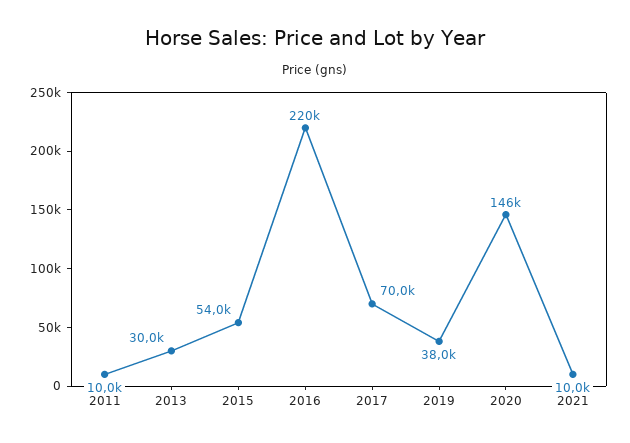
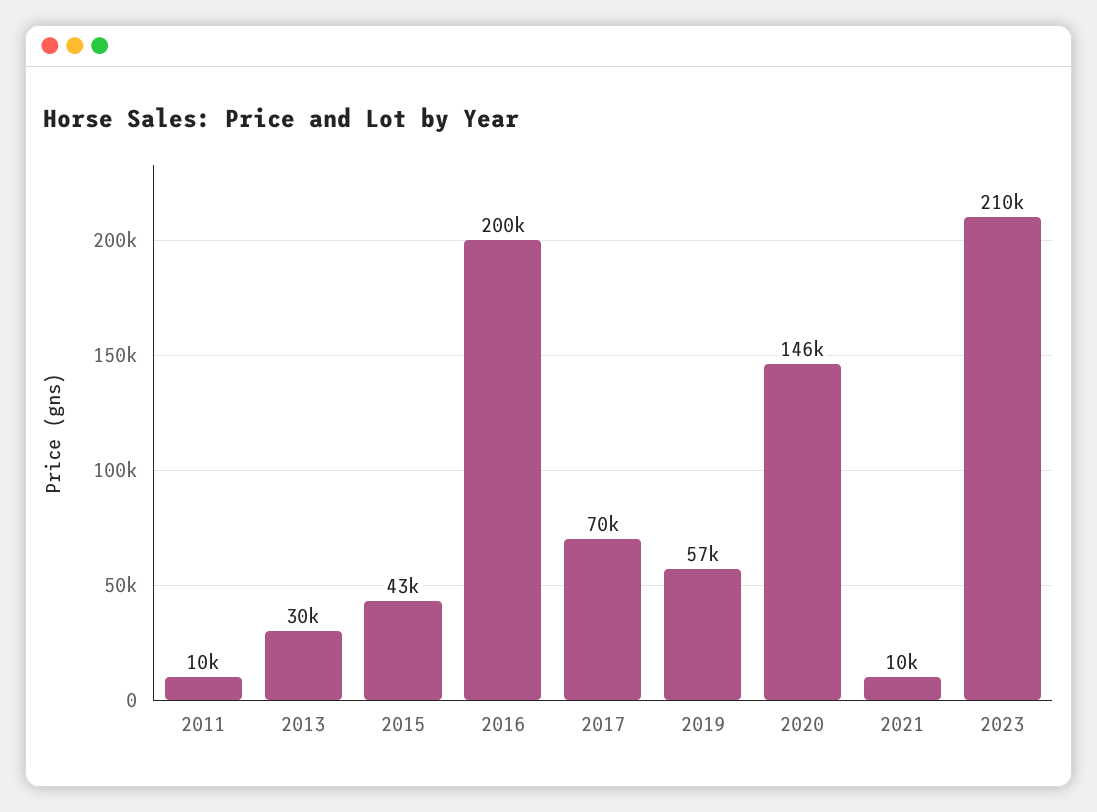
2015: 54000 -> 43000
2016: 220000 -> 200000
2019: 38000 -> 57000
2023: none -> 210000

